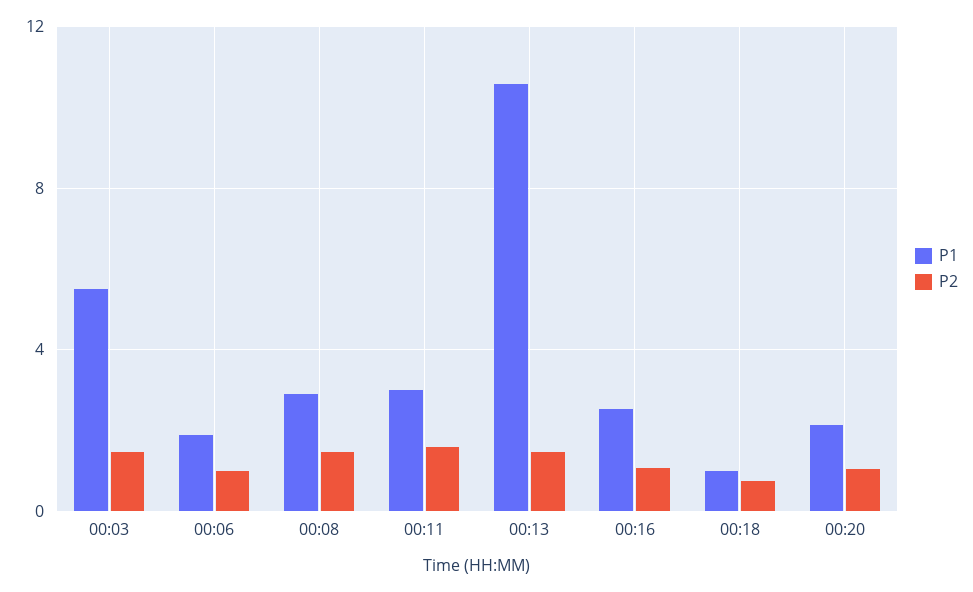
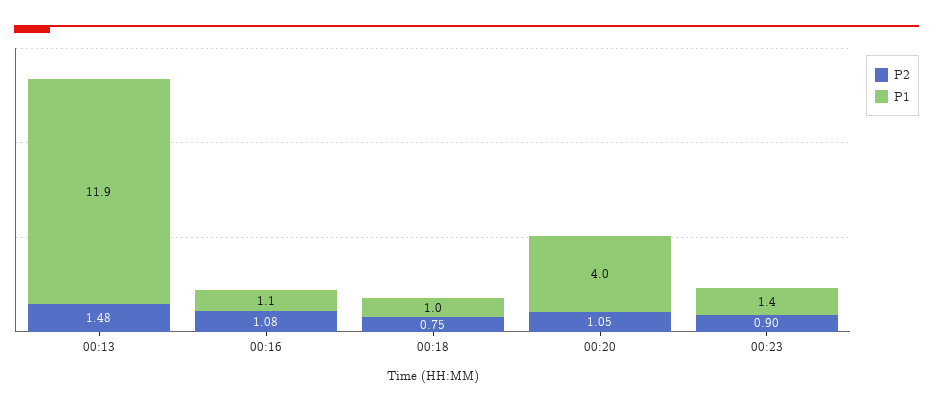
P1, 00:03: 5.5 -> none
P2, 00:03: 1.5 -> none
P1, 00:06: 2 -> none
P2, 00:06: 1 -> none
P1, 00:08: 3 -> none
P2, 00:08: 1.5 -> none
P1, 00:11: 3 -> none
P2, 00:11: 1.5 -> none
P1, 00:13: 10.5 -> 11.9
P1, 00:16: 2.5 -> 1.1
P1, 00:20: 2 -> 4
P2, 00:23: none -> 0.9
P1, 00:23: none -> 1.4

